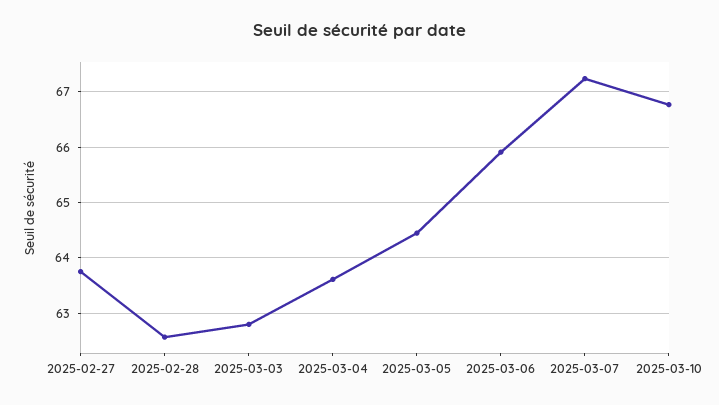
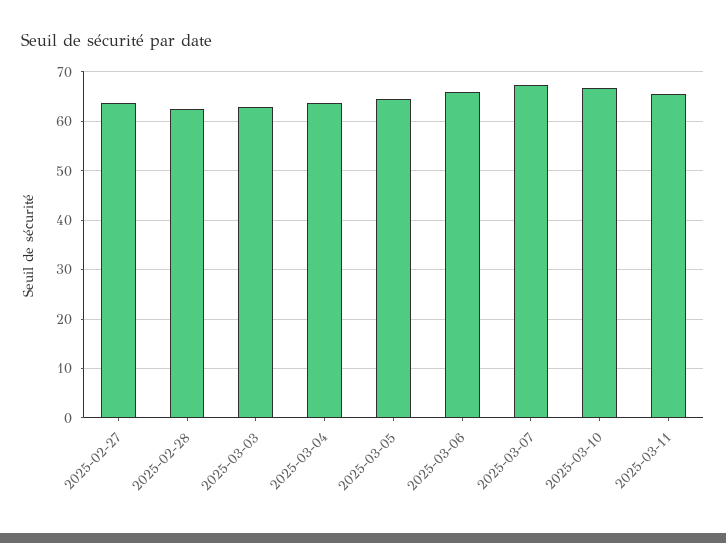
2025-03-11: none -> 66

